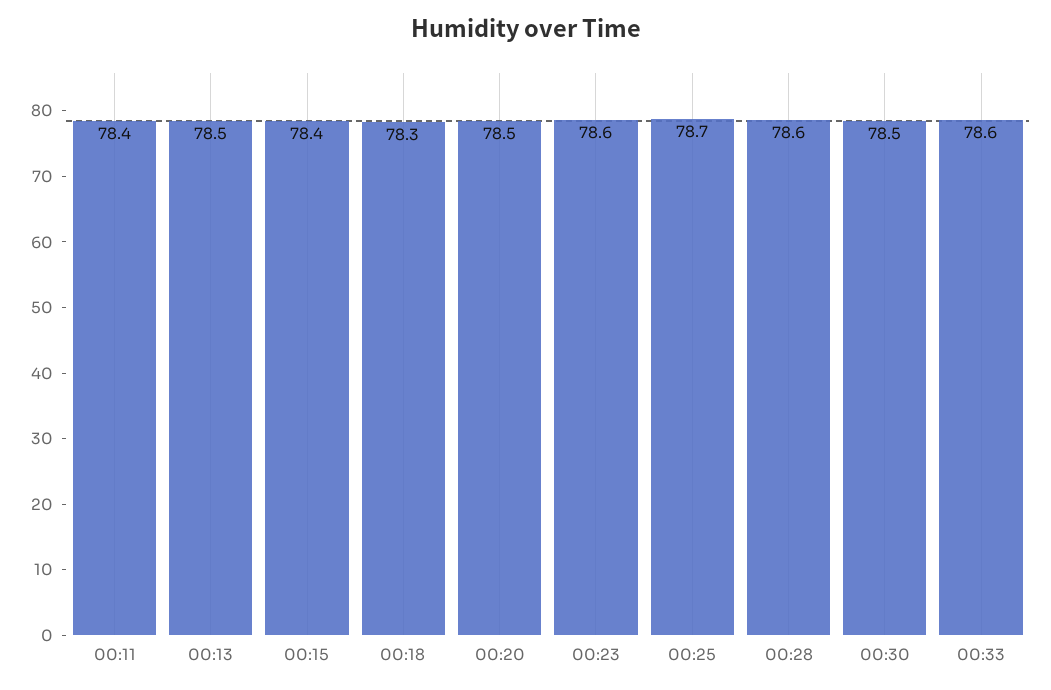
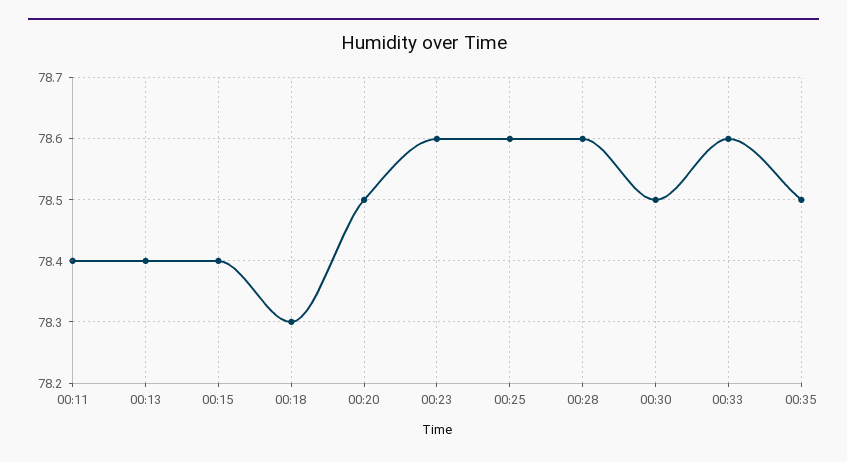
00:13: 78.5 -> 78.4
00:25: 78.7 -> 78.6
00:35: none -> 78.5

